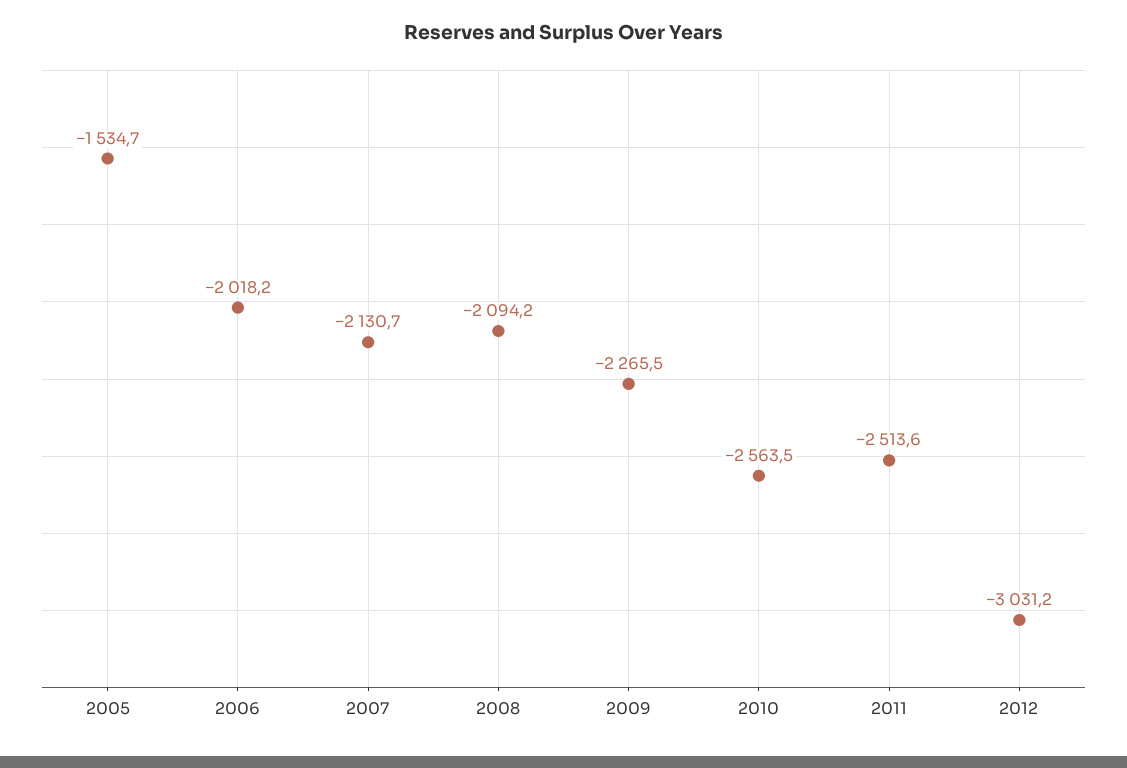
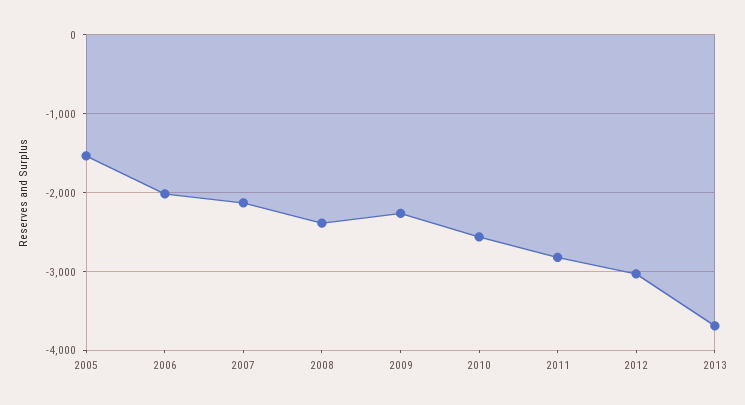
2008: -2094.2 -> -2400
2011: -2513.6 -> -2800
2013: none -> -3700

